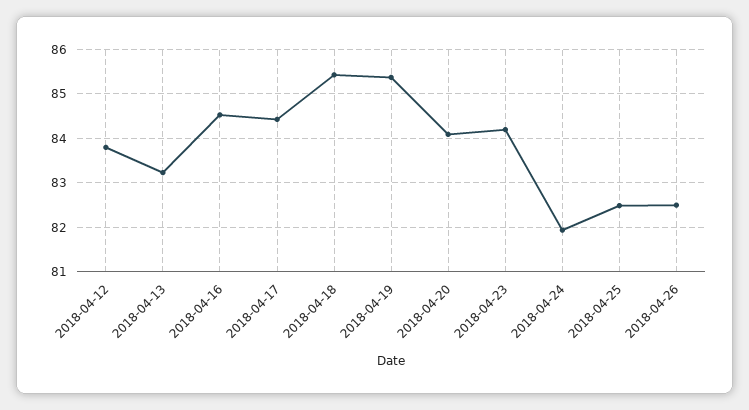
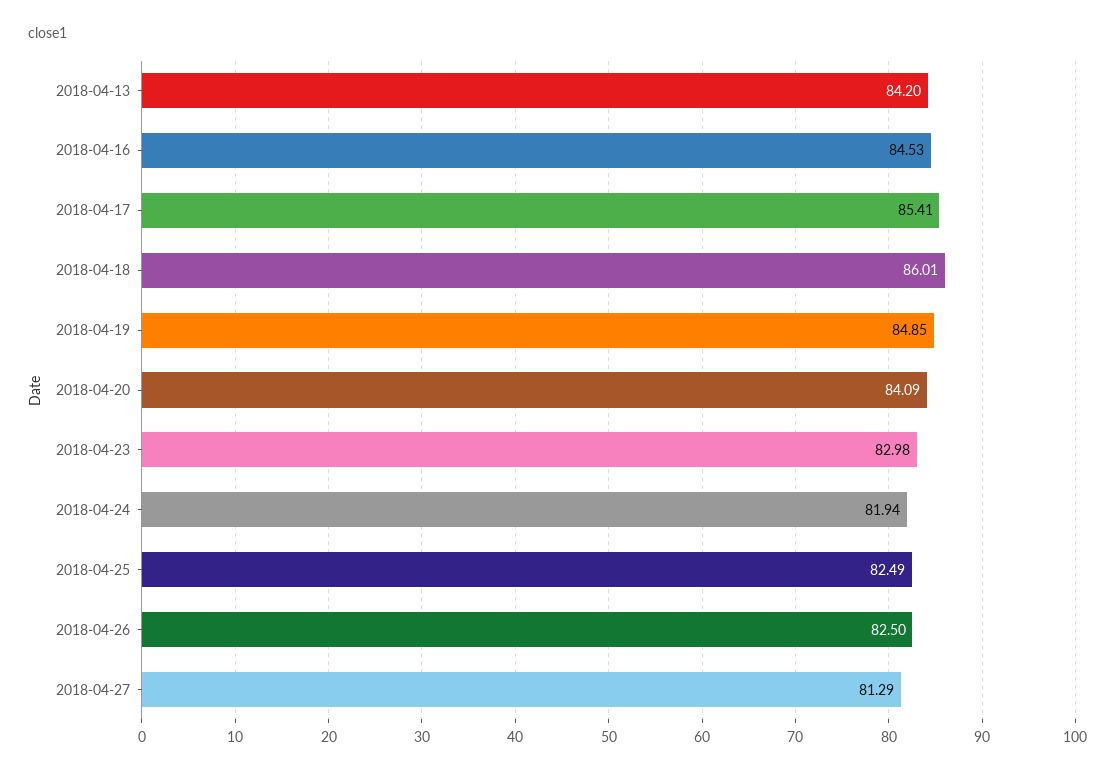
2018-04-12: 83.8 -> none
2018-04-13: 83.2 -> 84.2
2018-04-17: 84.4 -> 85.41
2018-04-18: 85.4 -> 86.01
2018-04-19: 85.4 -> 84.85
2018-04-23: 84.2 -> 82.98
2018-04-27: none -> 81.29

